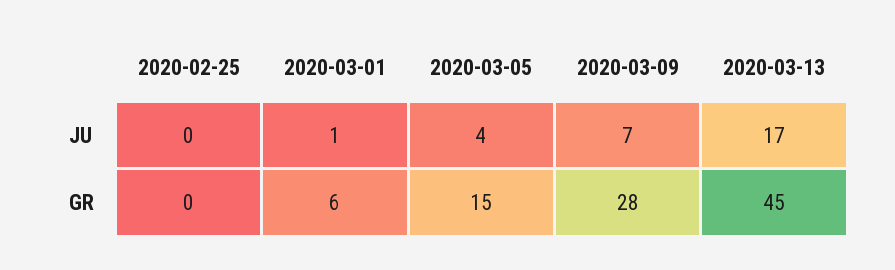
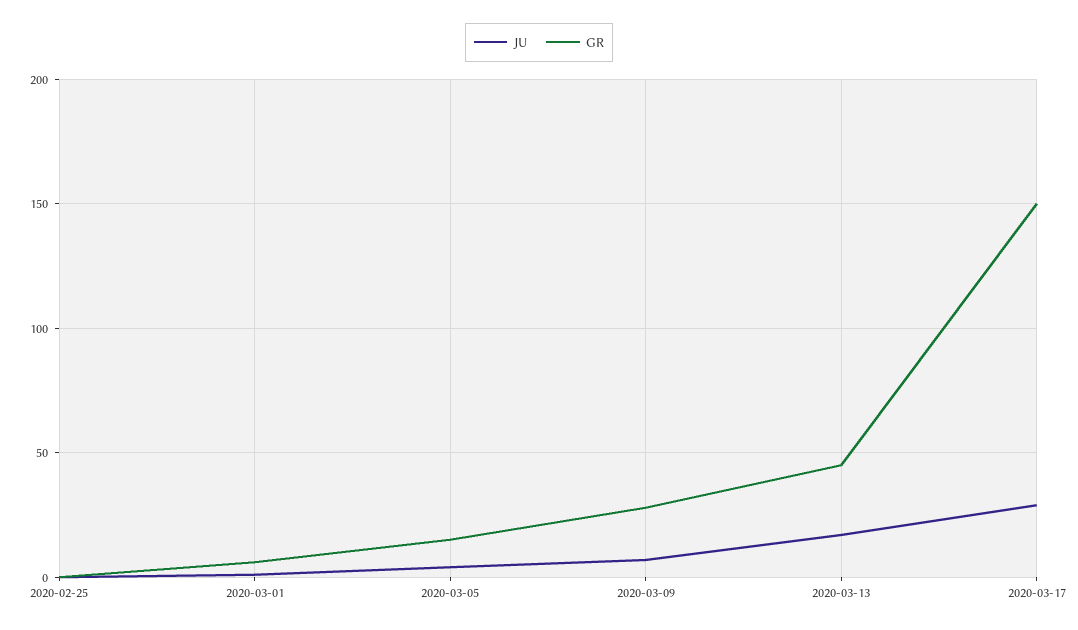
JU, 2020-03-17: none -> 30
GR, 2020-03-17: none -> 150

